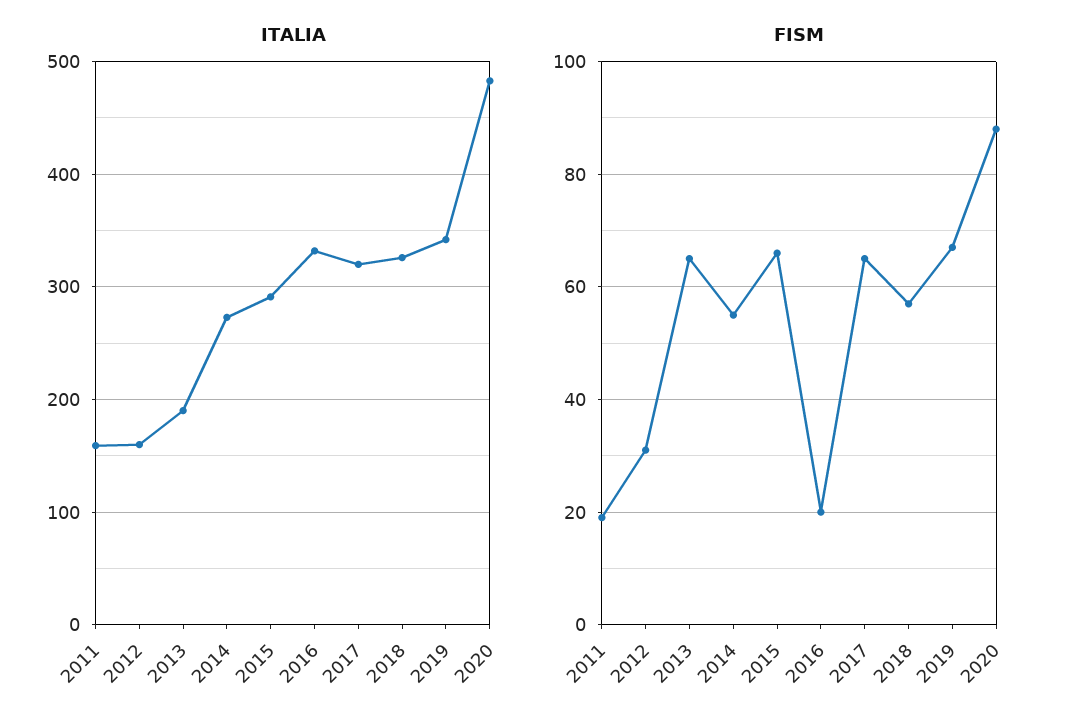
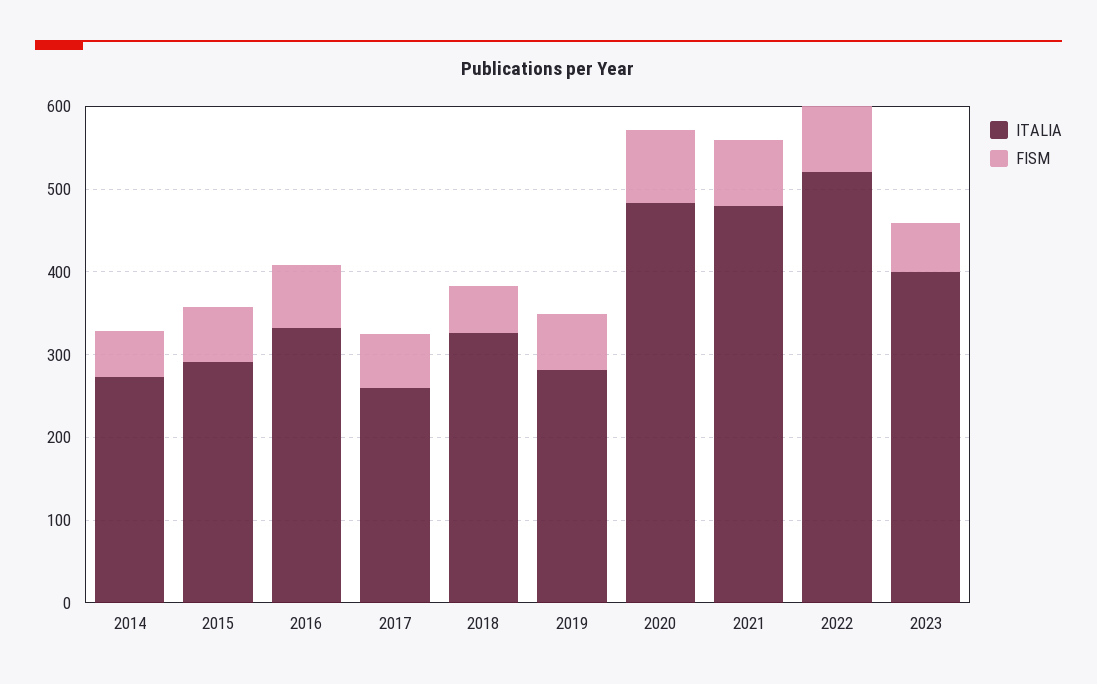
ITALIA, 2011: 160 -> none
ITALIA, 2012: 160 -> none
ITALIA, 2013: 190 -> none
ITALIA, 2017: 320 -> 260
ITALIA, 2019: 340 -> 280
FISM, 2011: 20 -> none
FISM, 2012: 30 -> none
FISM, 2013: 65 -> none
FISM, 2016: 20 -> 80
ITALIA, 2021: none -> 480
FISM, 2021: none -> 80
ITALIA, 2022: none -> 520
FISM, 2022: none -> 80
ITALIA, 2023: none -> 400
FISM, 2023: none -> 60

